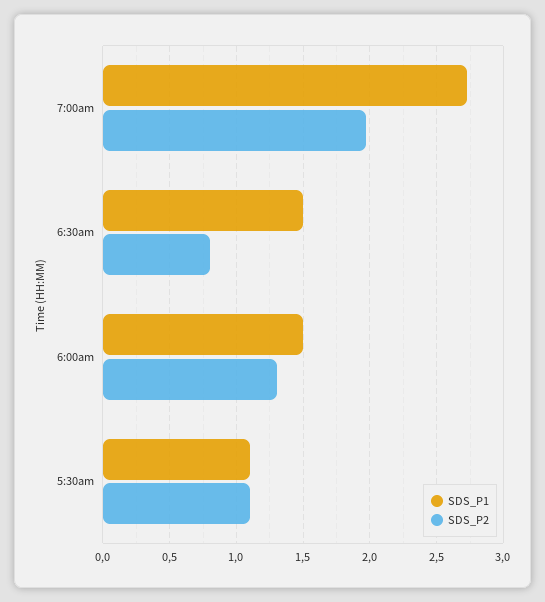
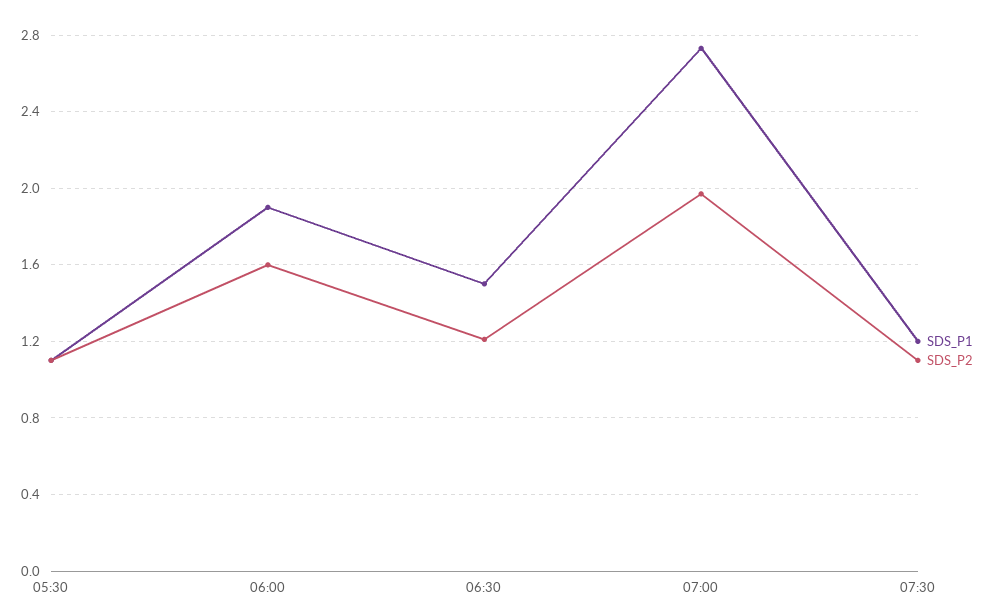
SDS_P2, 6:30am: 0.8 -> 1.2
SDS_P1, 6:00am: 1.5 -> 1.9
SDS_P2, 6:00am: 1.3 -> 1.6
SDS_P1, 07:30: none -> 1.2
SDS_P2, 07:30: none -> 1.1

